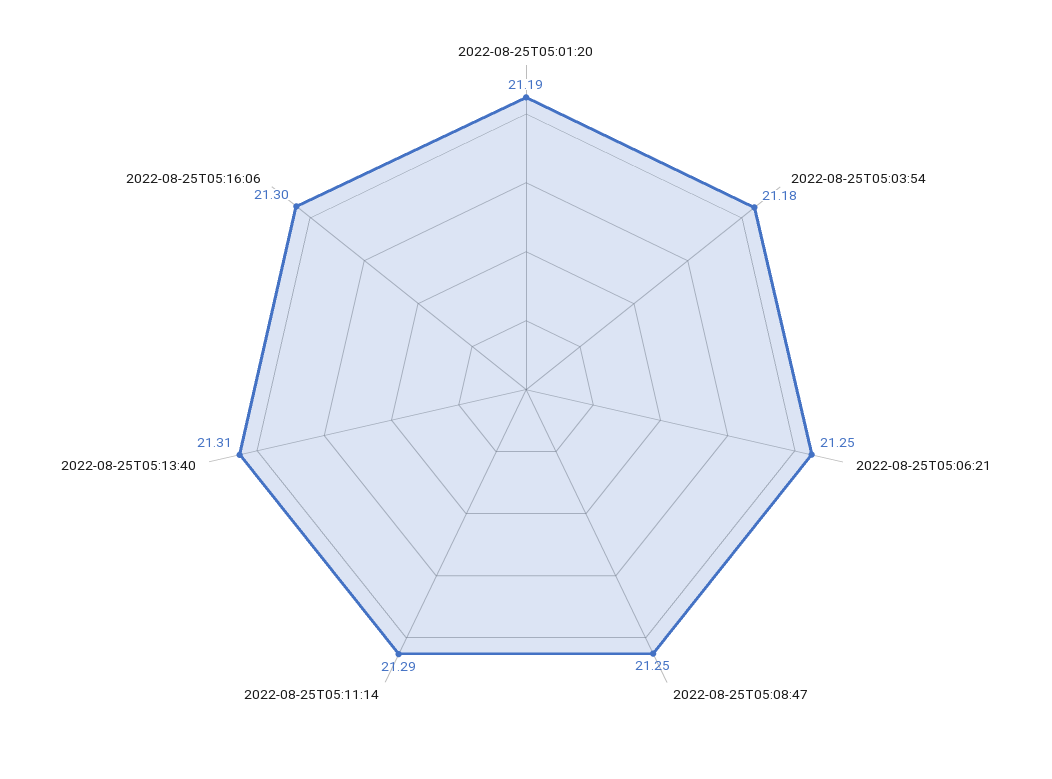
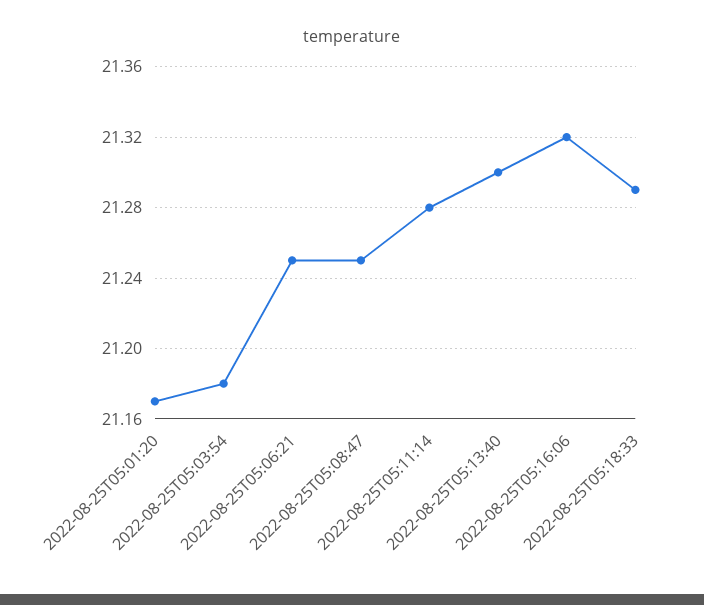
2022-08-25T05:01:20: 21.19 -> 21.17
2022-08-25T05:11:14: 21.29 -> 21.28
2022-08-25T05:13:40: 21.31 -> 21.3
2022-08-25T05:16:06: 21.3 -> 21.32
2022-08-25T05:18:33: none -> 21.29

